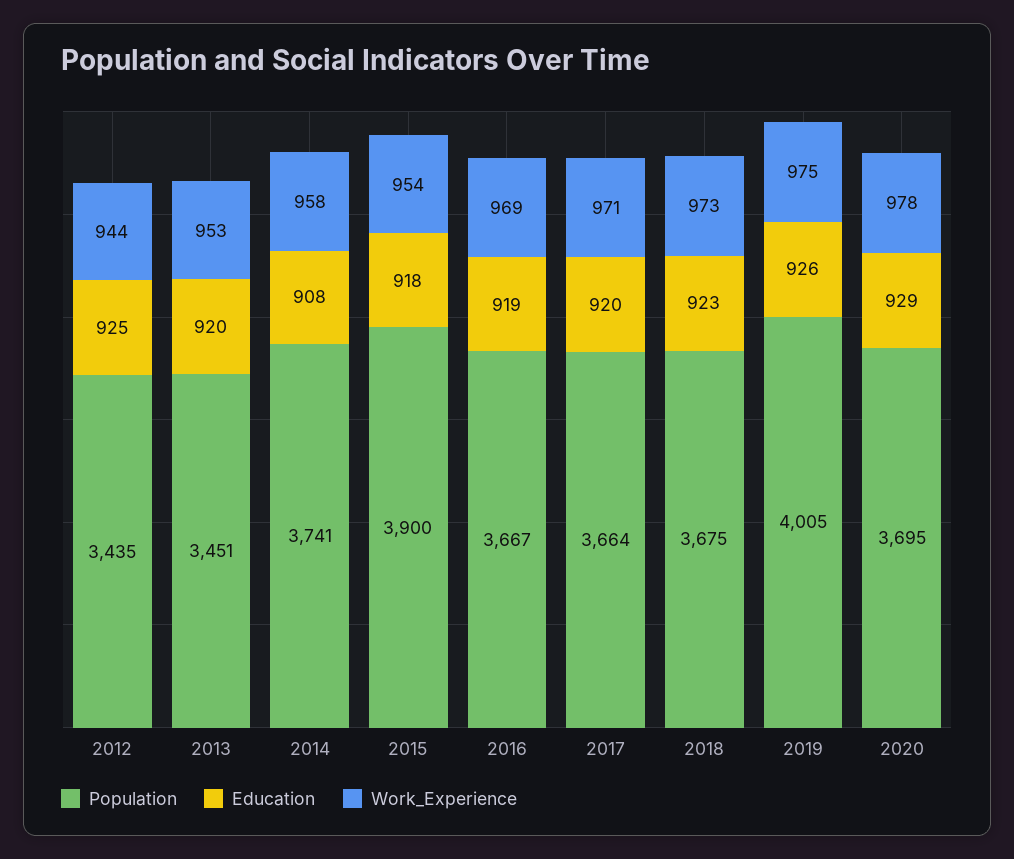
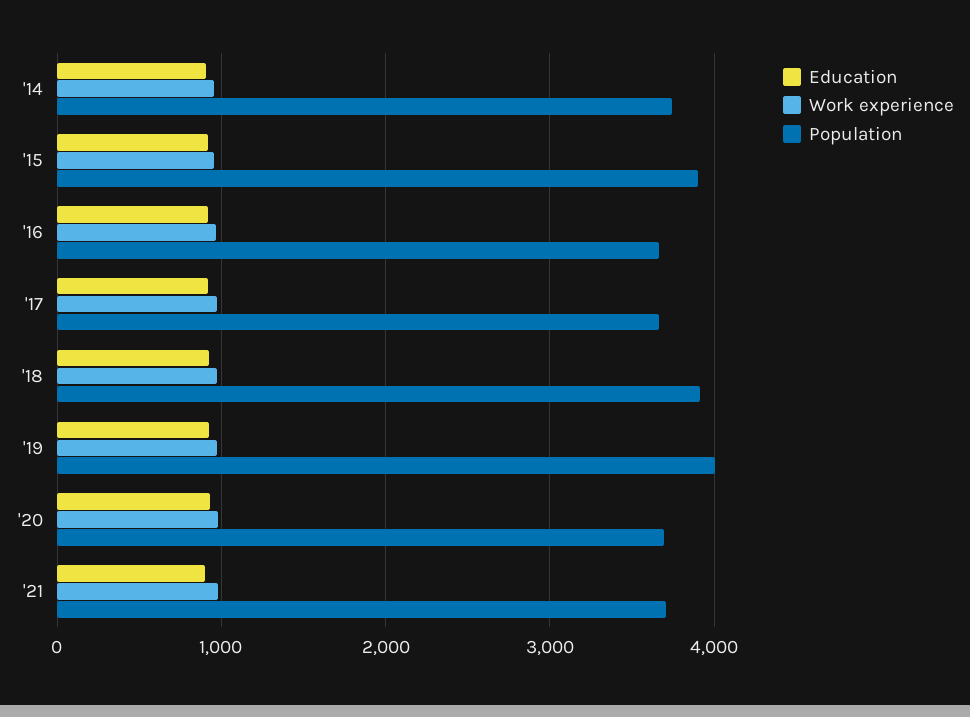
Population, 2012: 3435 -> none
Education, 2012: 925 -> none
Work_Experience, 2012: 944 -> none
Population, 2013: 3451 -> none
Education, 2013: 920 -> none
Work_Experience, 2013: 953 -> none
Population, 2018: 3675 -> 3900
Education, '21: none -> 900
Work_Experience, '21: none -> 1000
Population, '21: none -> 3700

